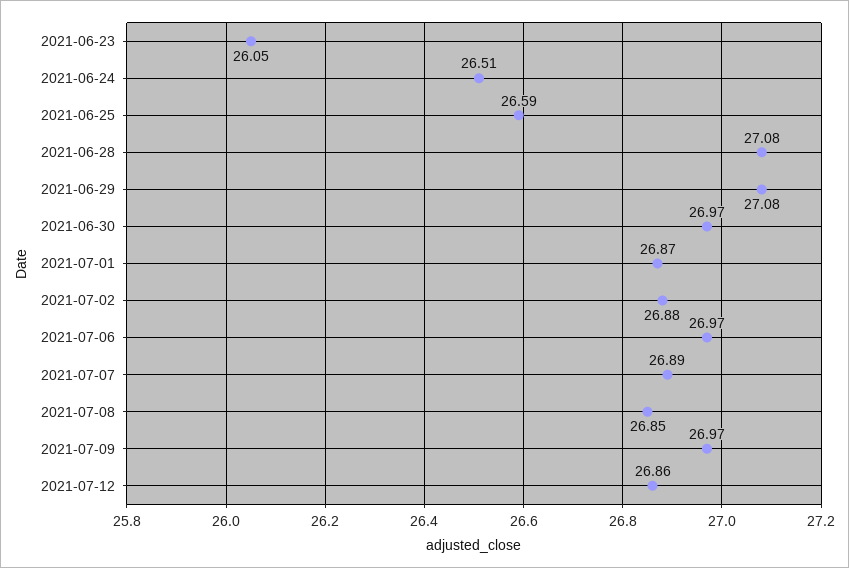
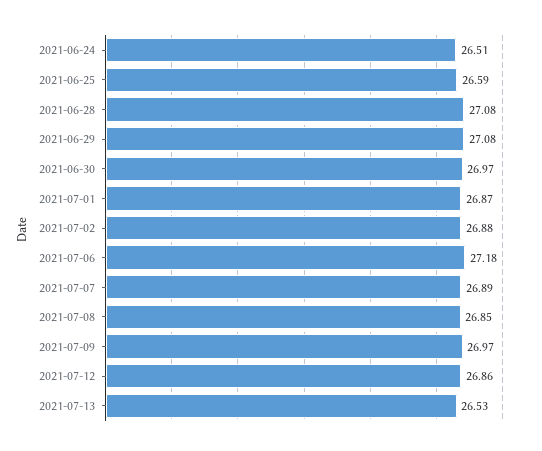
2021-06-23: 26.05 -> none
2021-07-06: 26.97 -> 27.18
2021-07-13: none -> 26.53

